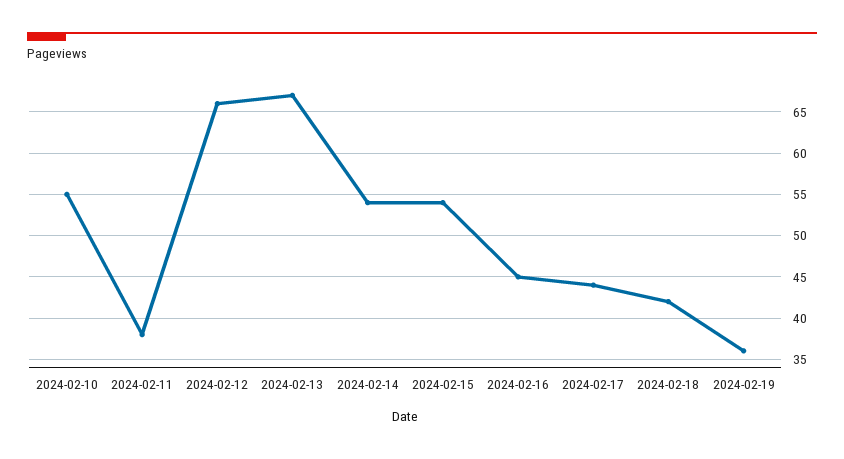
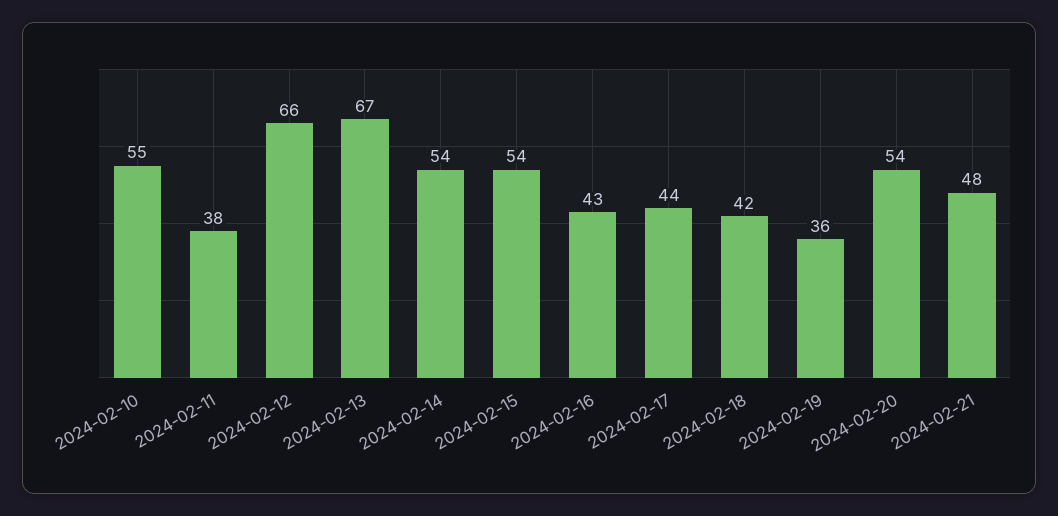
2024-02-16: 45 -> 43
2024-02-20: none -> 54
2024-02-21: none -> 48

